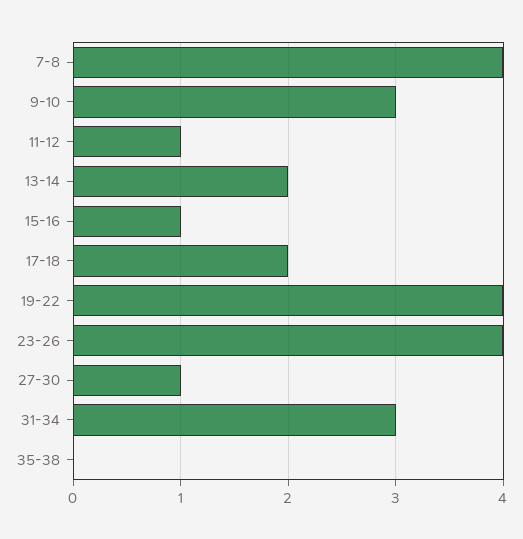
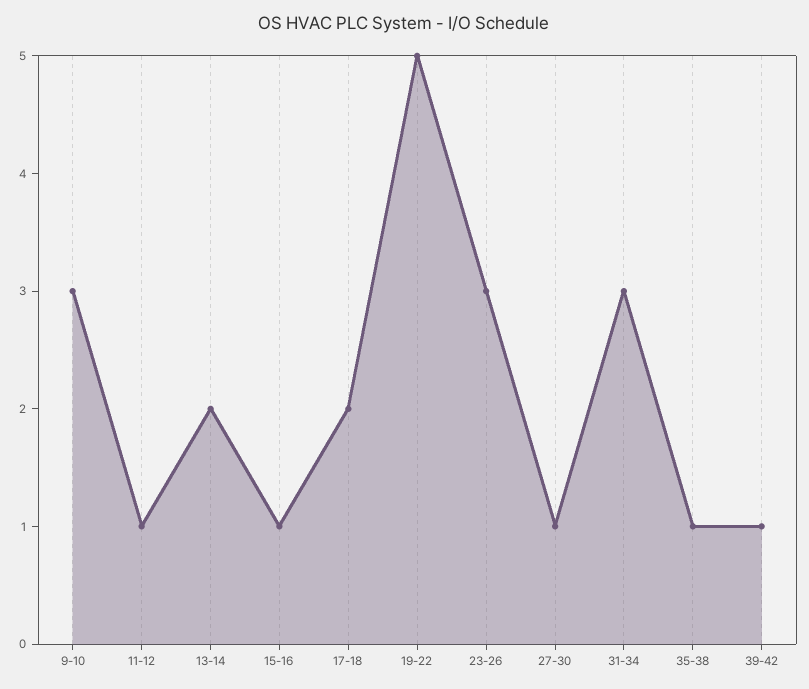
7-8: 4 -> none
19-22: 4 -> 5
23-26: 4 -> 3
35-38: 0 -> 1
39-42: none -> 1

